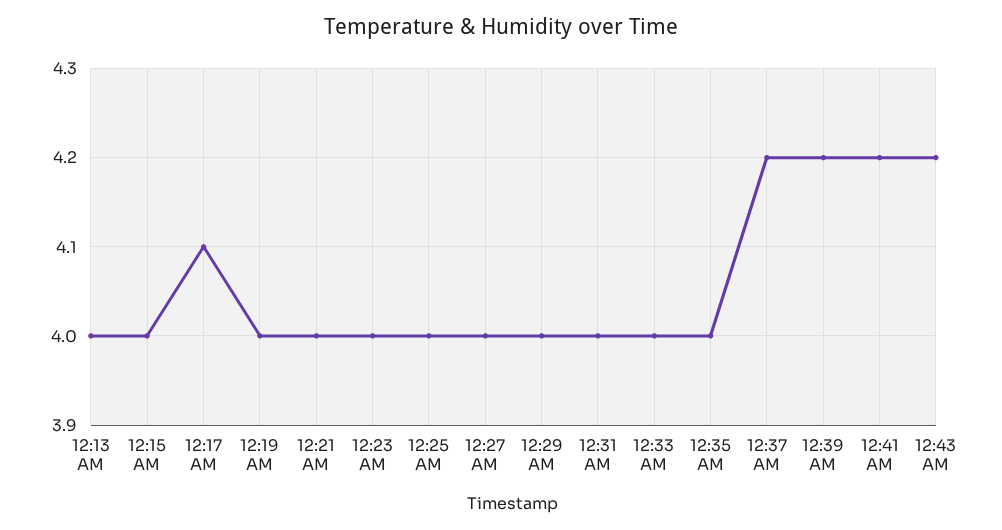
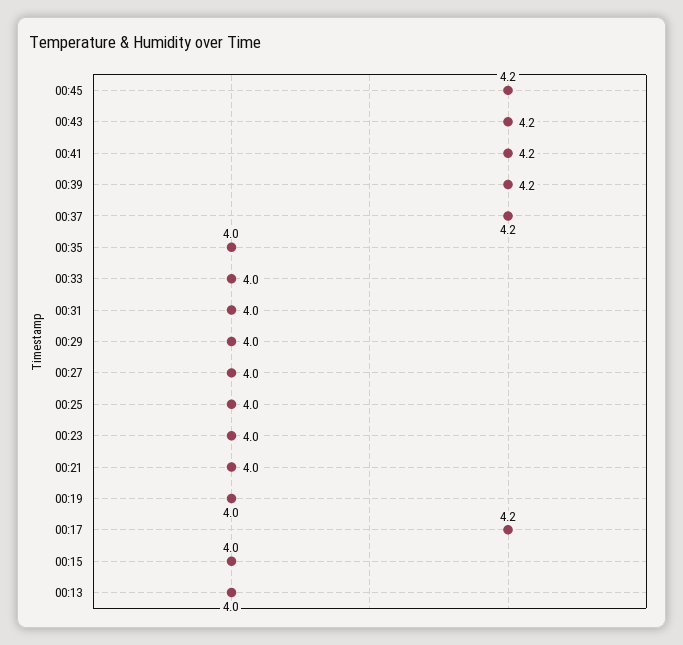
12:17 AM: 4.1 -> 4.2
00:45: none -> 4.2

